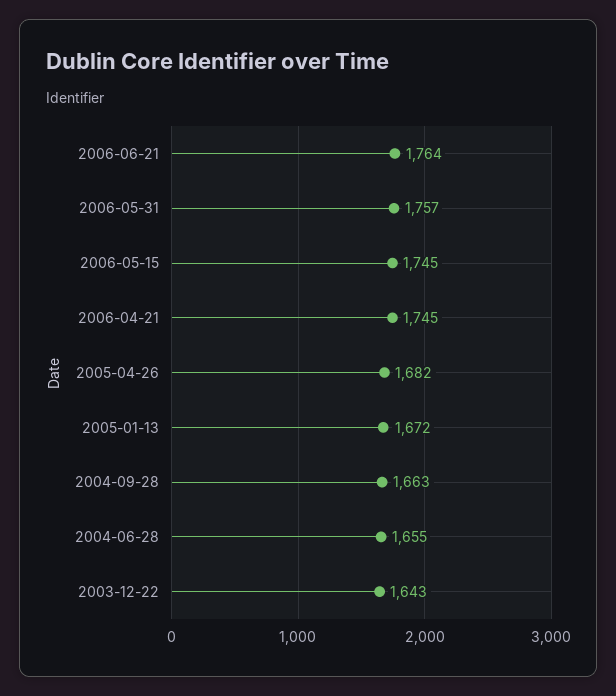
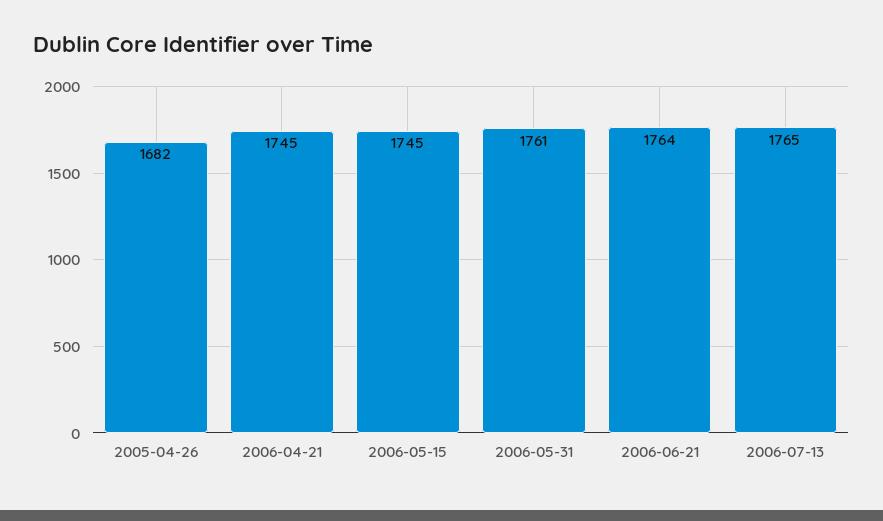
2006-05-31: 1757 -> 1761
2005-01-13: 1672 -> none
2004-09-28: 1663 -> none
2004-06-28: 1655 -> none
2003-12-22: 1643 -> none
2006-07-13: none -> 1765

